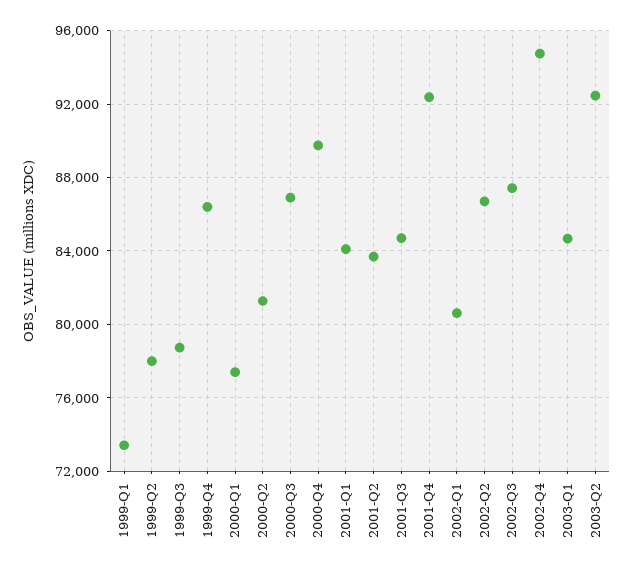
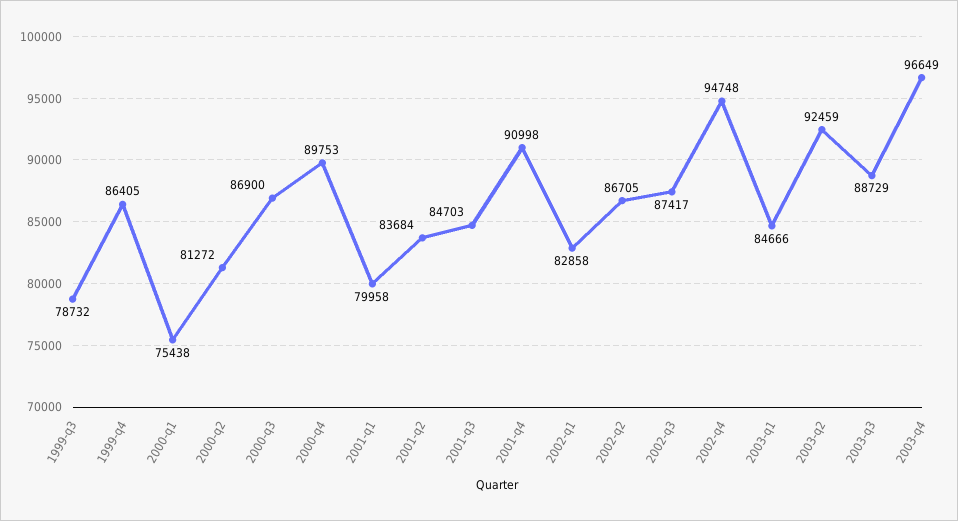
1999-Q1: 73500 -> none
1999-Q2: 78000 -> none
2000-Q1: 77500 -> 75438
2001-Q1: 84000 -> 79958
2001-Q4: 92500 -> 90998
2002-Q1: 80500 -> 82858
2003-q3: none -> 88729
2003-q4: none -> 96649

